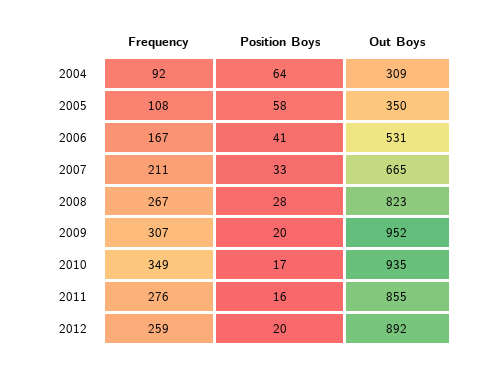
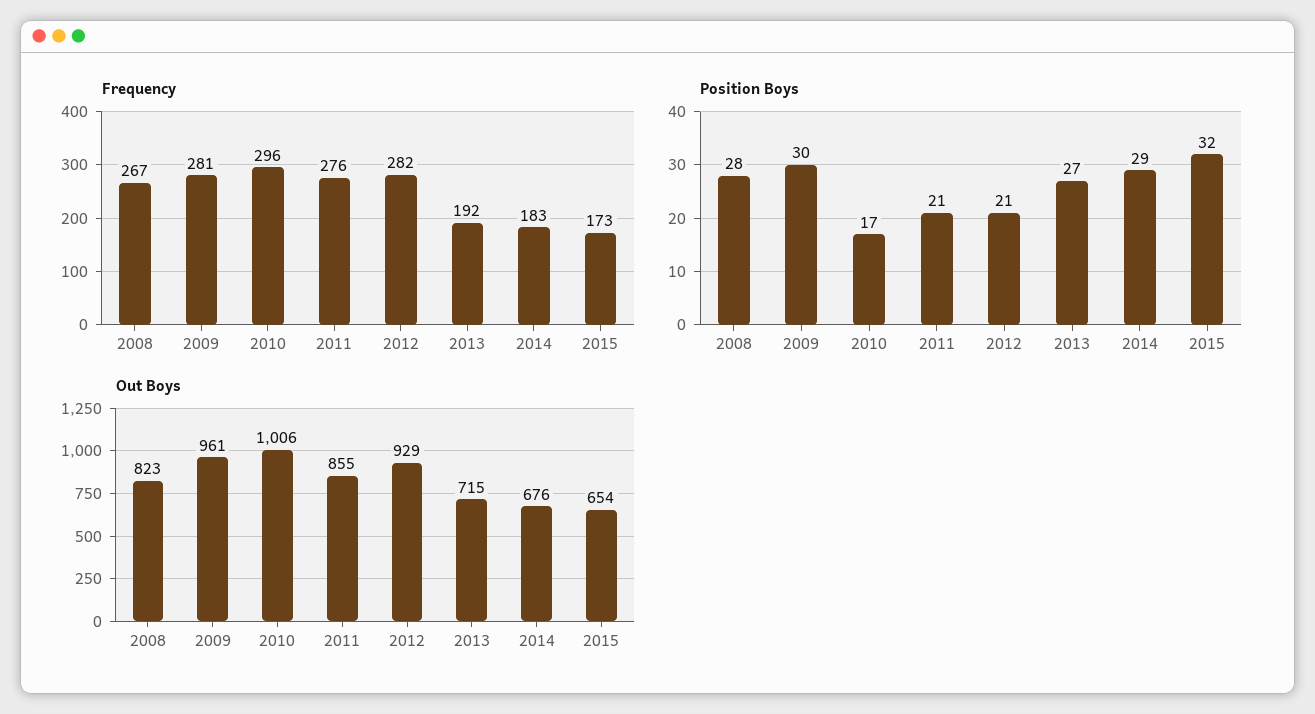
Frequency, 2004: 92 -> none
Position Boys, 2004: 64 -> none
Out Boys, 2004: 309 -> none
Frequency, 2005: 108 -> none
Position Boys, 2005: 58 -> none
Out Boys, 2005: 350 -> none
Frequency, 2006: 167 -> none
Position Boys, 2006: 41 -> none
Out Boys, 2006: 531 -> none
Frequency, 2007: 211 -> none
Position Boys, 2007: 33 -> none
Out Boys, 2007: 665 -> none
Frequency, 2009: 307 -> 281
Position Boys, 2009: 20 -> 30
Out Boys, 2009: 952 -> 961
Frequency, 2010: 349 -> 296
Out Boys, 2010: 935 -> 1006
Position Boys, 2011: 16 -> 21
Frequency, 2012: 259 -> 282
Position Boys, 2012: 20 -> 21
Out Boys, 2012: 892 -> 929
Frequency, 2013: none -> 192
Frequency, 2014: none -> 183
Frequency, 2015: none -> 173
Position Boys, 2013: none -> 27
Position Boys, 2014: none -> 29
Position Boys, 2015: none -> 32
Out Boys, 2013: none -> 715
Out Boys, 2014: none -> 676
Out Boys, 2015: none -> 654

